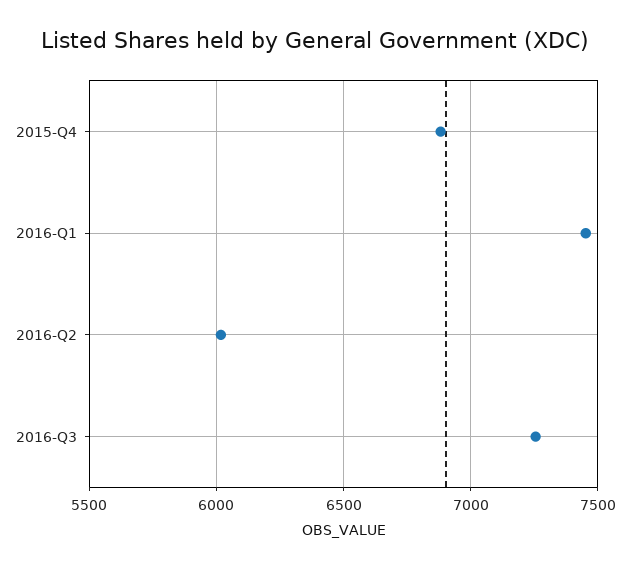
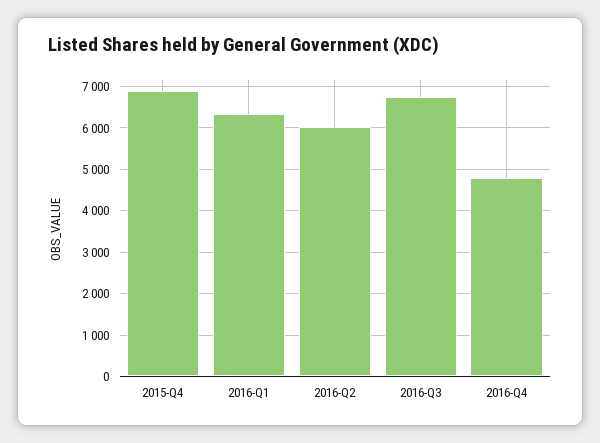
2016-Q1: 7450 -> 6400
2016-Q3: 7250 -> 6800
2016-Q4: none -> 4800

